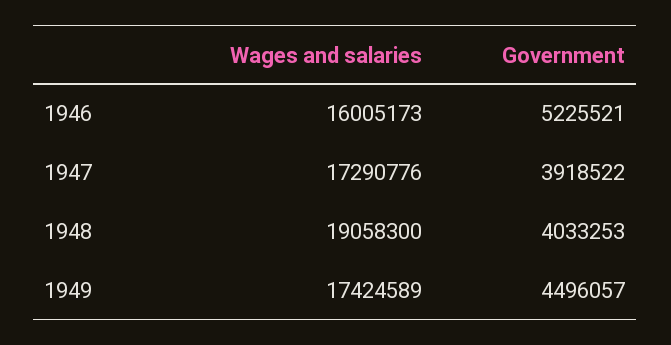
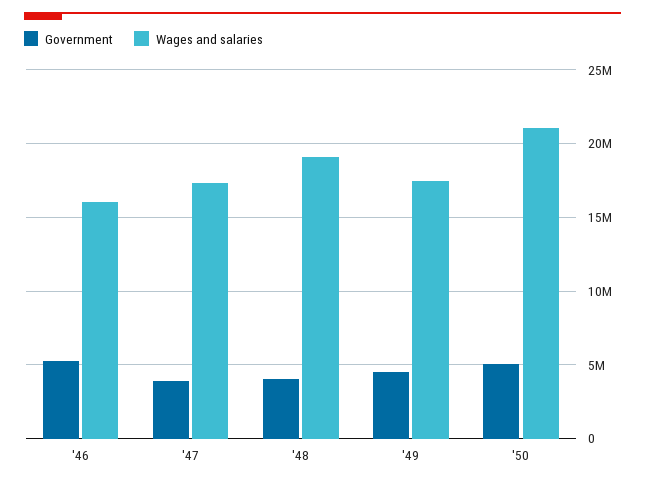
Government, '50: none -> 5000000
Wages and salaries, '50: none -> 21000000

